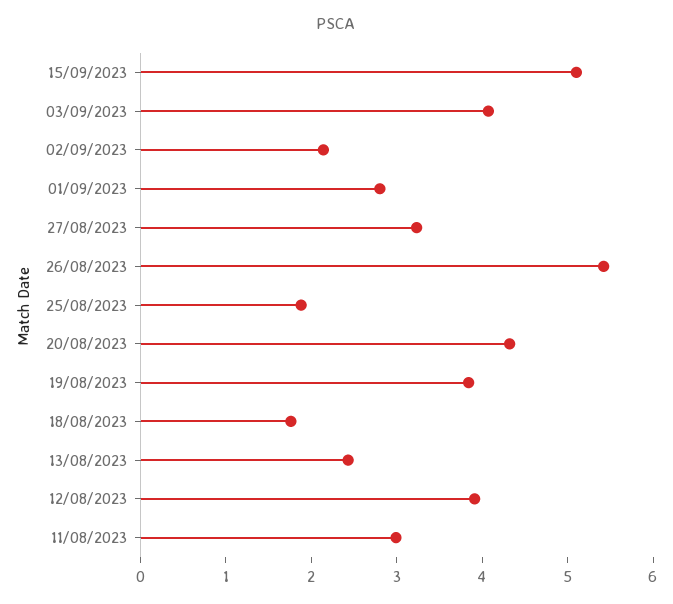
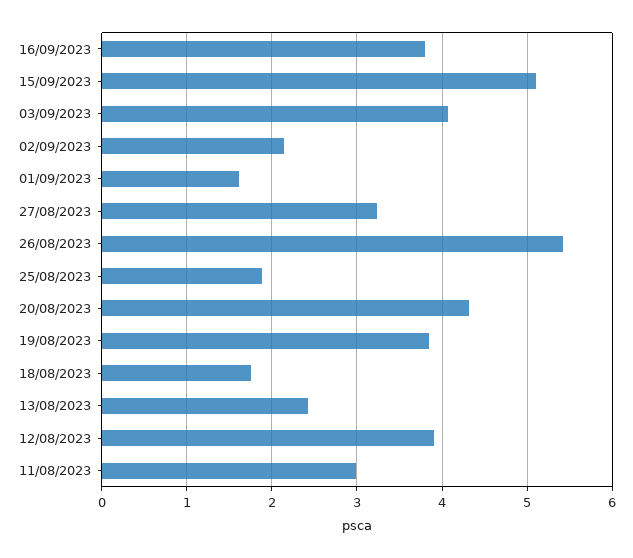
01/09/2023: 2.8 -> 1.6
16/09/2023: none -> 3.8

